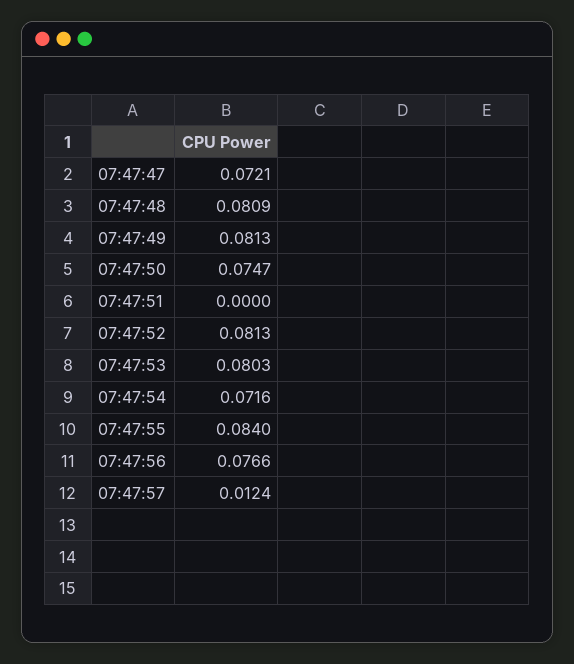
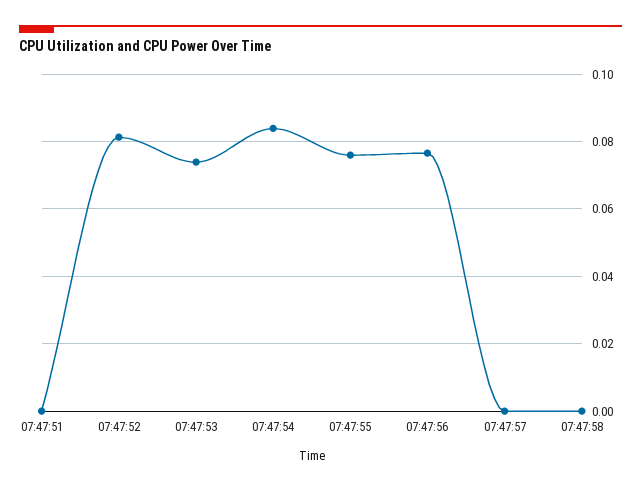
07:47:47: 0.0721 -> none
07:47:48: 0.0809 -> none
07:47:49: 0.0813 -> none
07:47:50: 0.0747 -> none
07:47:53: 0.0803 -> 0.074
07:47:54: 0.0716 -> 0.084
07:47:55: 0.084 -> 0.076
07:47:57: 0.0124 -> 0
07:47:58: none -> 0

